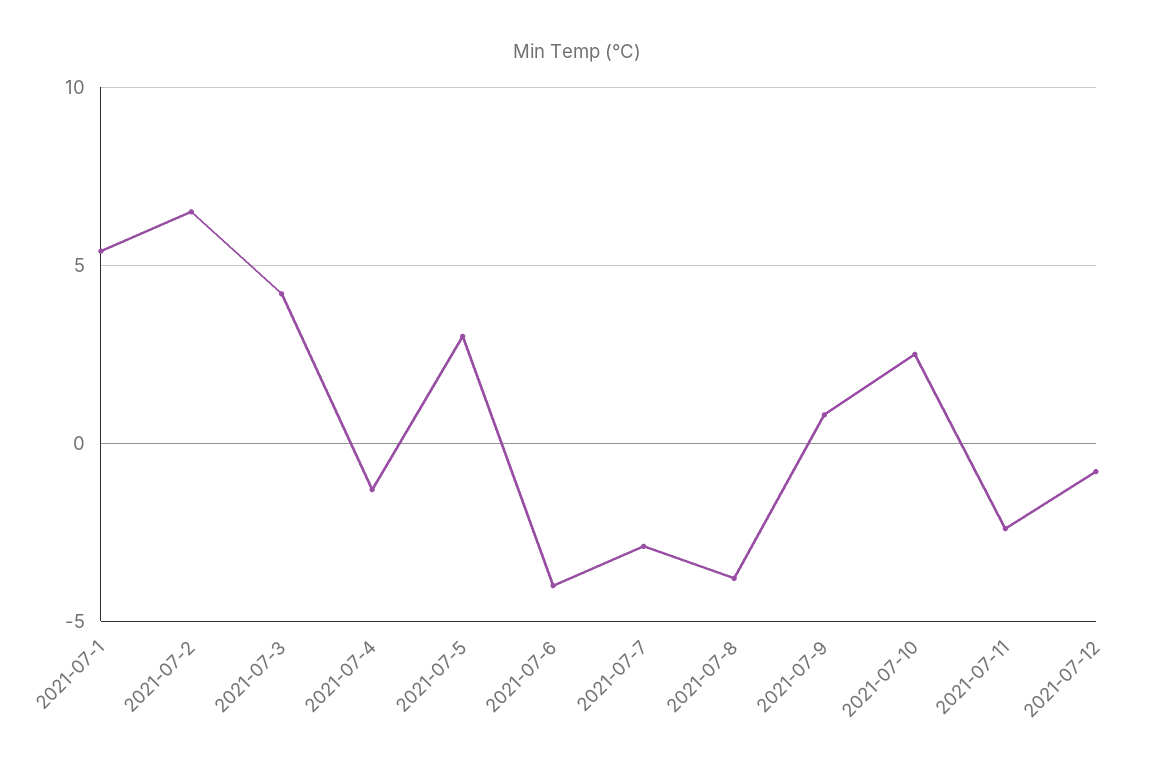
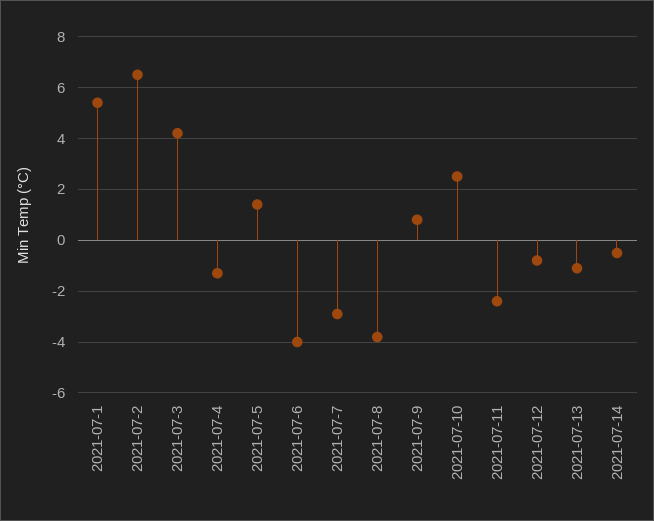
2021-07-5: 3 -> 1.5
2021-07-13: none -> -1
2021-07-14: none -> -0.5

